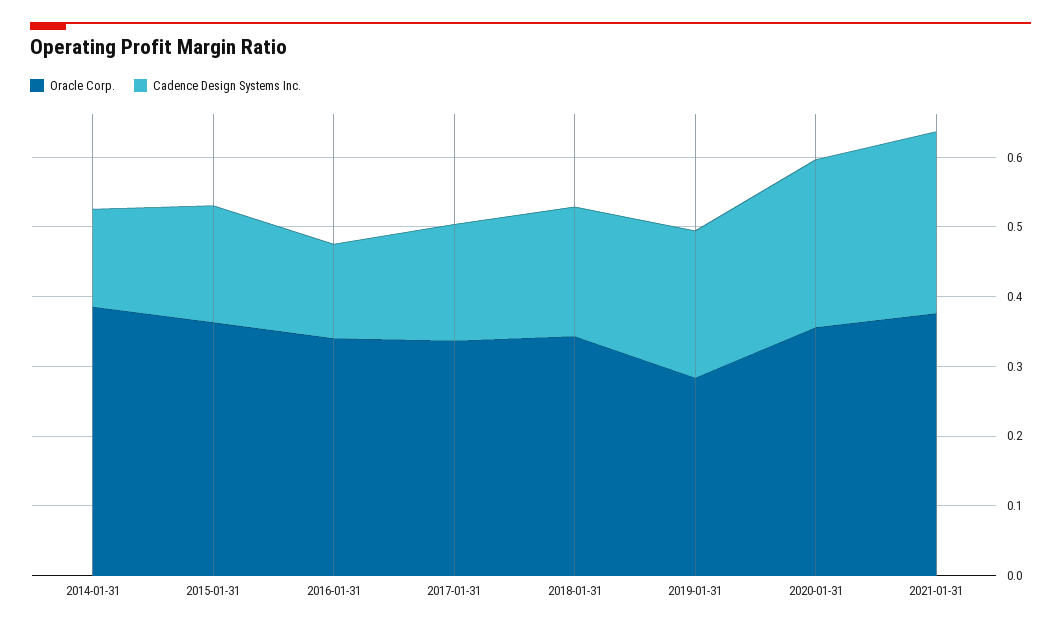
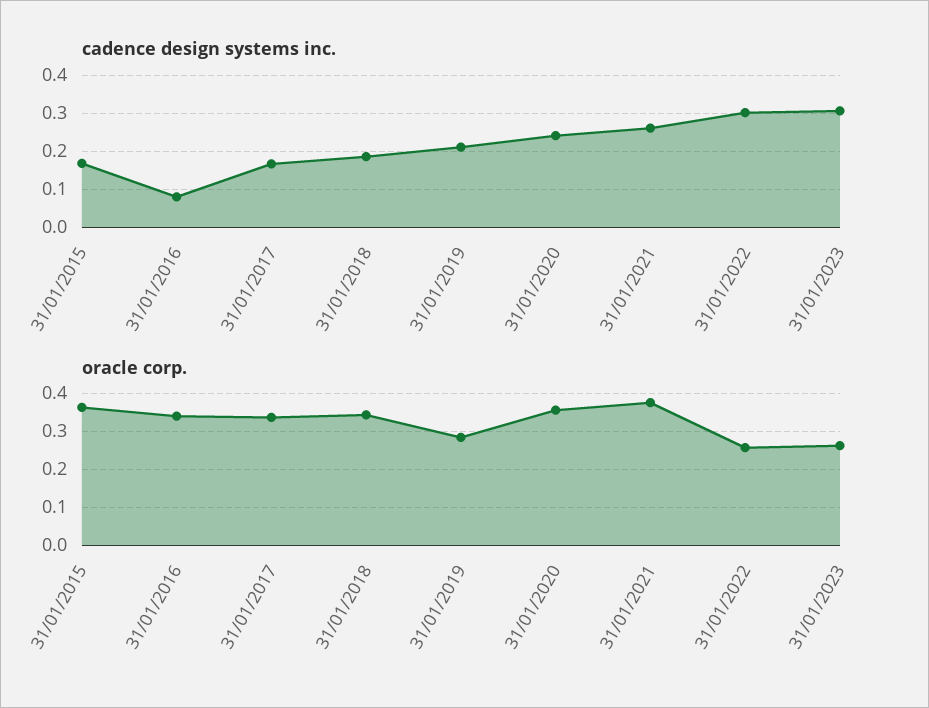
Oracle Corp., 2014-01-31: 0.38 -> none
Cadence Design Systems Inc., 2014-01-31: 0.14 -> none
Cadence Design Systems Inc., 2016-01-31: 0.14 -> 0.08
Cadence Design Systems Inc., 31/01/2022: none -> 0.3
Cadence Design Systems Inc., 31/01/2023: none -> 0.3
Oracle Corp., 31/01/2022: none -> 0.26
Oracle Corp., 31/01/2023: none -> 0.26

